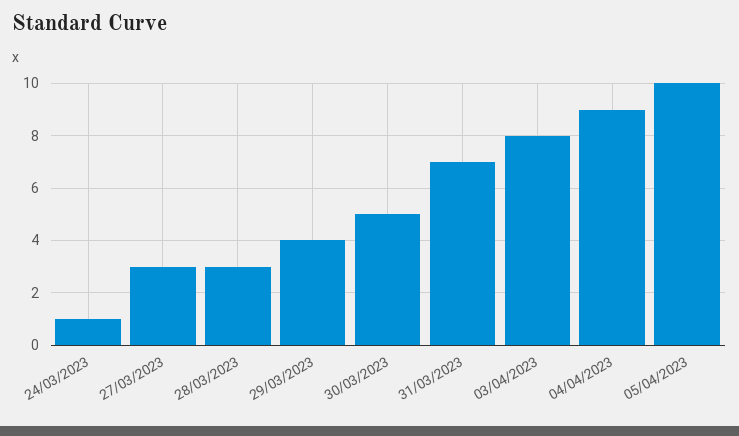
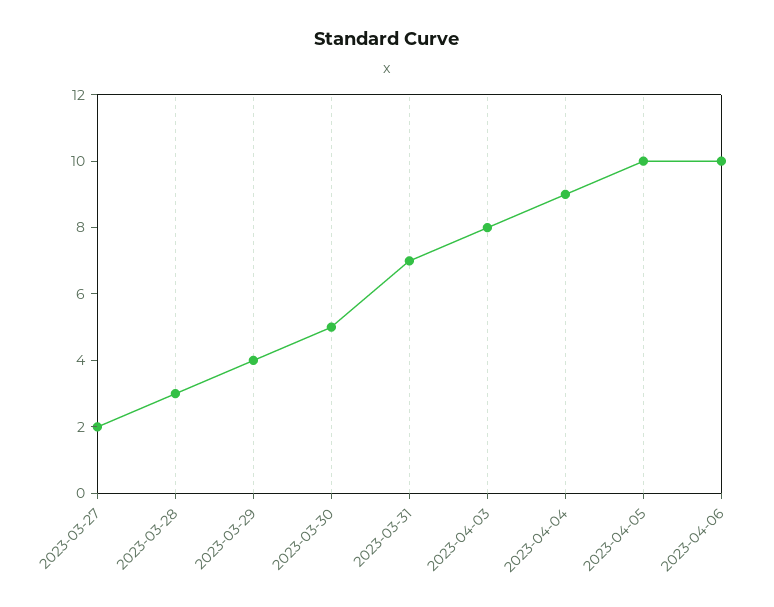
24/03/2023: 1 -> none
27/03/2023: 3 -> 2
2023-04-06: none -> 10

